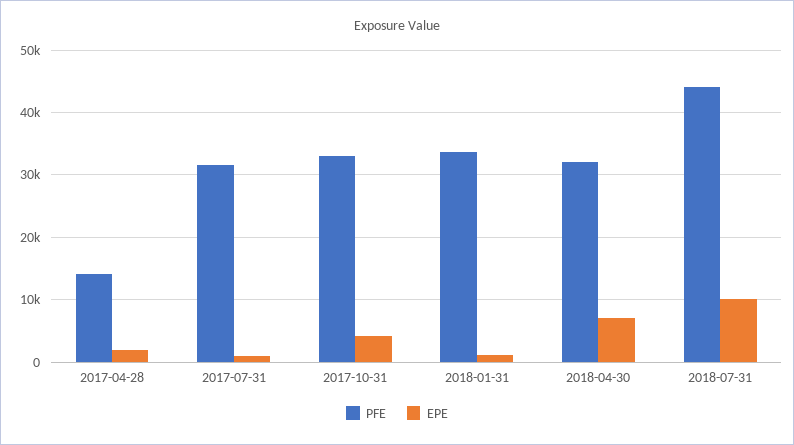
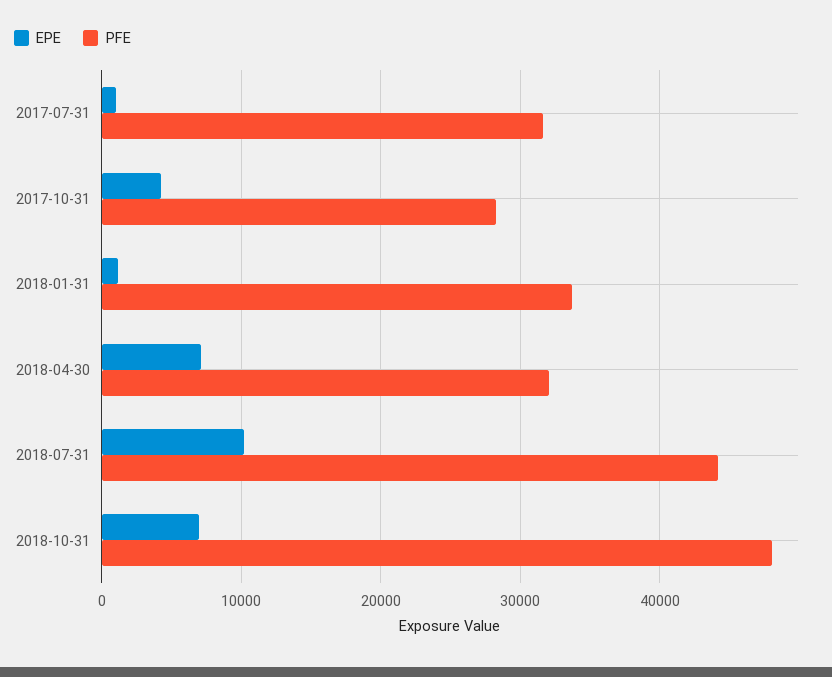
PFE, 2017-04-28: 14000 -> none
EPE, 2017-04-28: 2000 -> none
PFE, 2017-10-31: 33000 -> 28000
EPE, 2018-10-31: none -> 7000
PFE, 2018-10-31: none -> 48000

